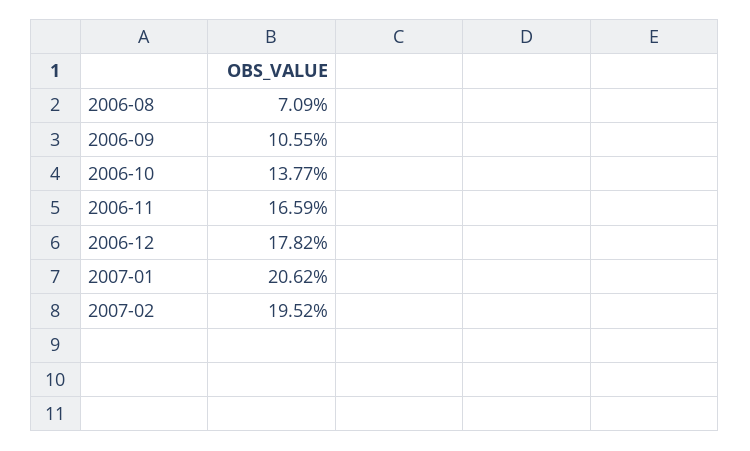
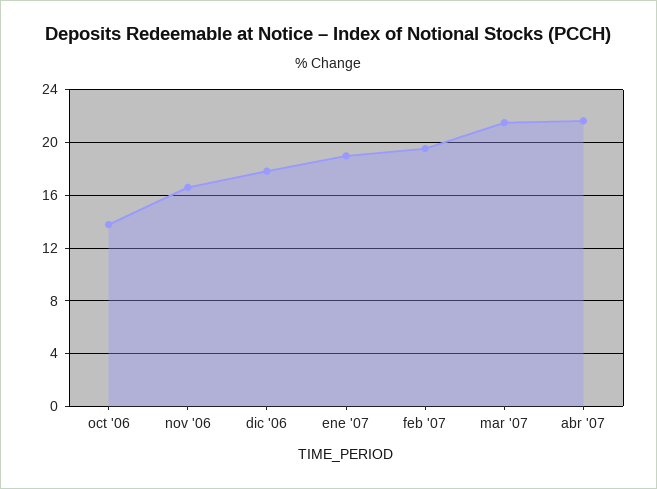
2006-08: 7.09 -> none
2006-09: 10.55 -> none
2007-01: 20.62 -> 19
mar '07: none -> 21.5
abr '07: none -> 21.5

